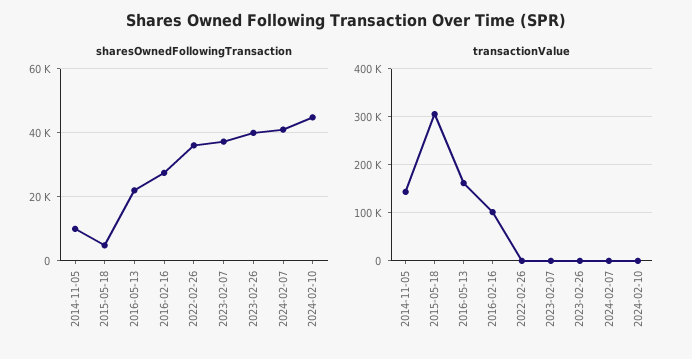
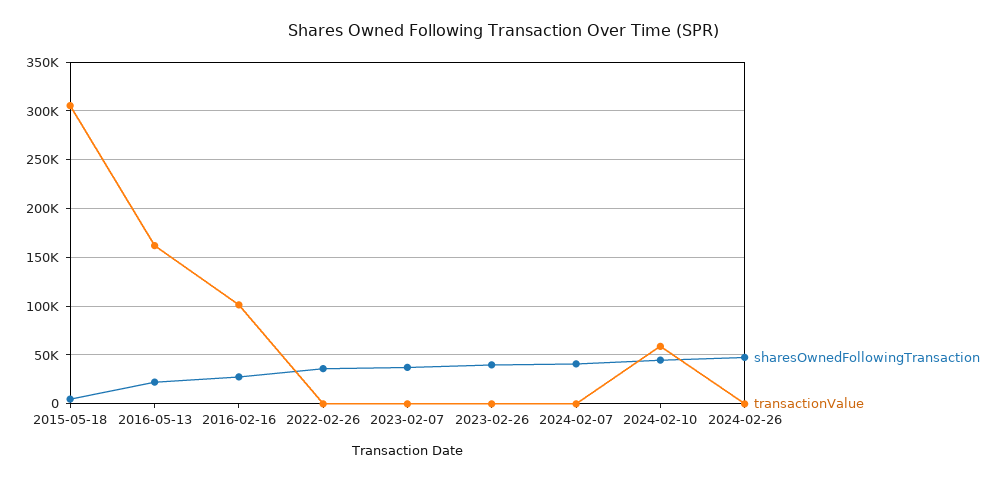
sharesOwnedFollowingTransaction, 2014-11-05: 10000 -> none
transactionValue, 2014-11-05: 140000 -> none
transactionValue, 2024-02-10: 0 -> 60000
sharesOwnedFollowingTransaction, 2024-02-26: none -> 50000
transactionValue, 2024-02-26: none -> 0

